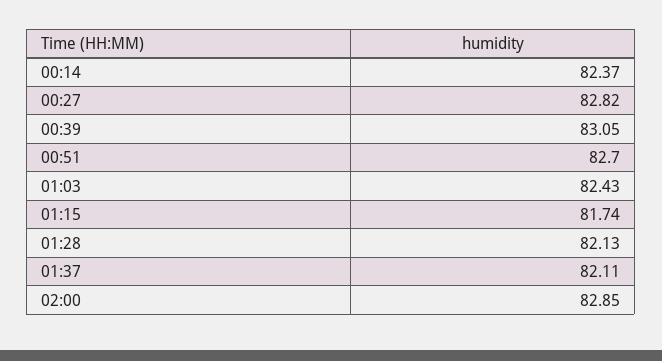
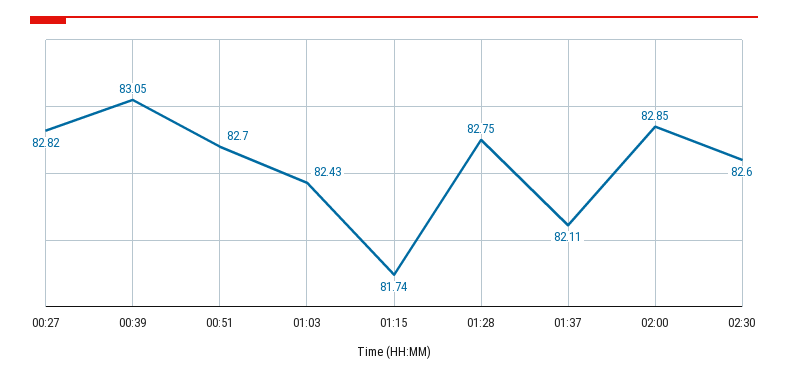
00:14: 82.37 -> none
01:28: 82.13 -> 82.75
02:30: none -> 82.6

